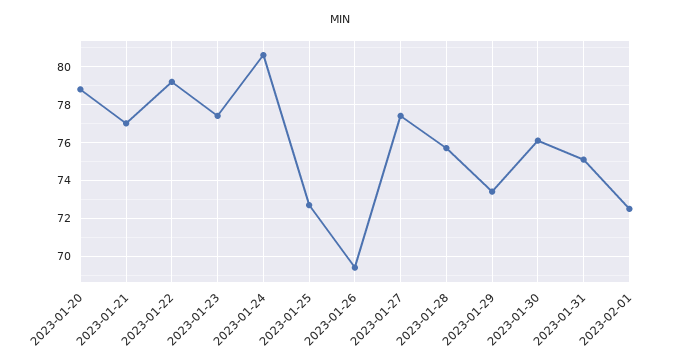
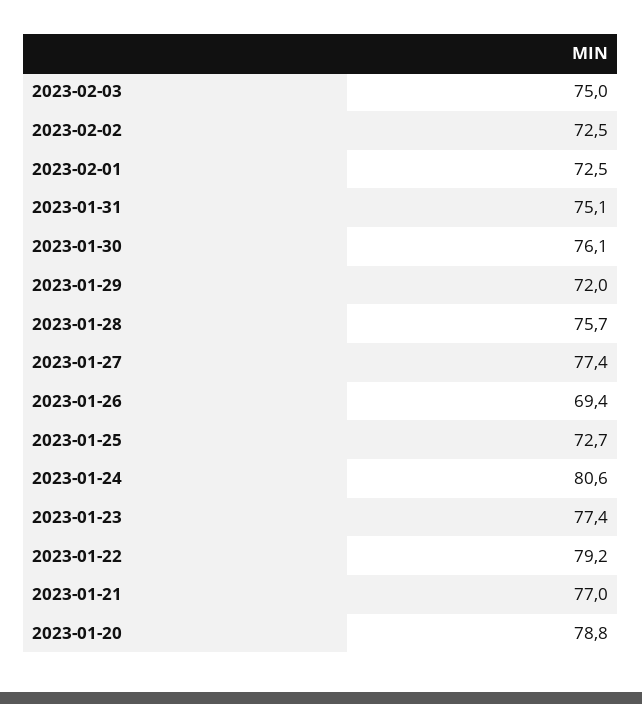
2023-01-29: 73.5 -> 72
2023-02-03: none -> 75
2023-02-02: none -> 72.5

